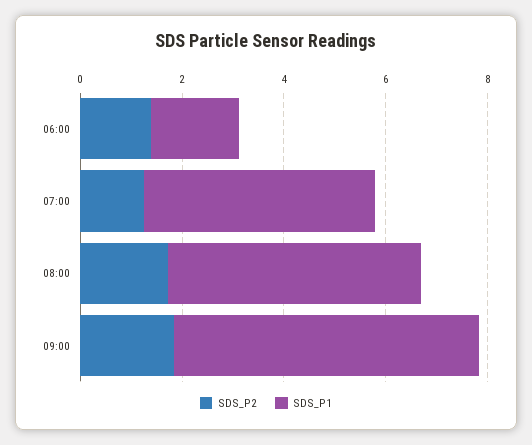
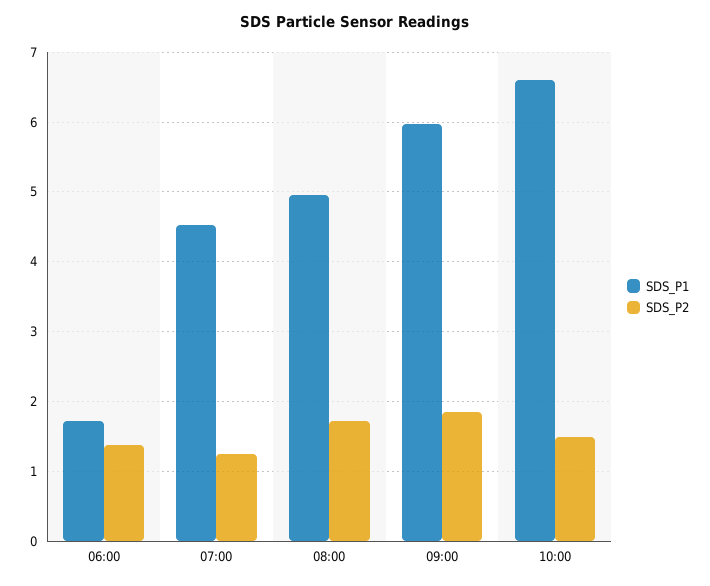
SDS_P1, 10:00: none -> 6.6
SDS_P2, 10:00: none -> 1.5

